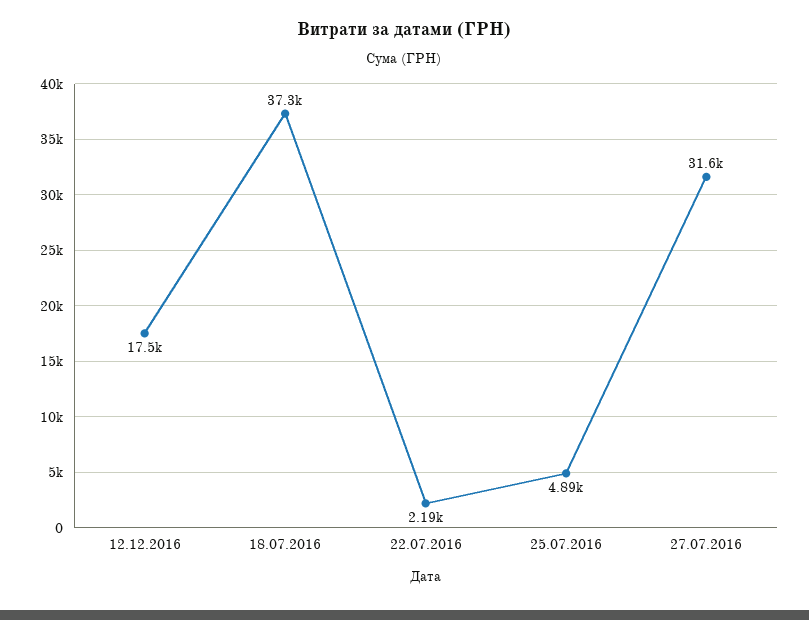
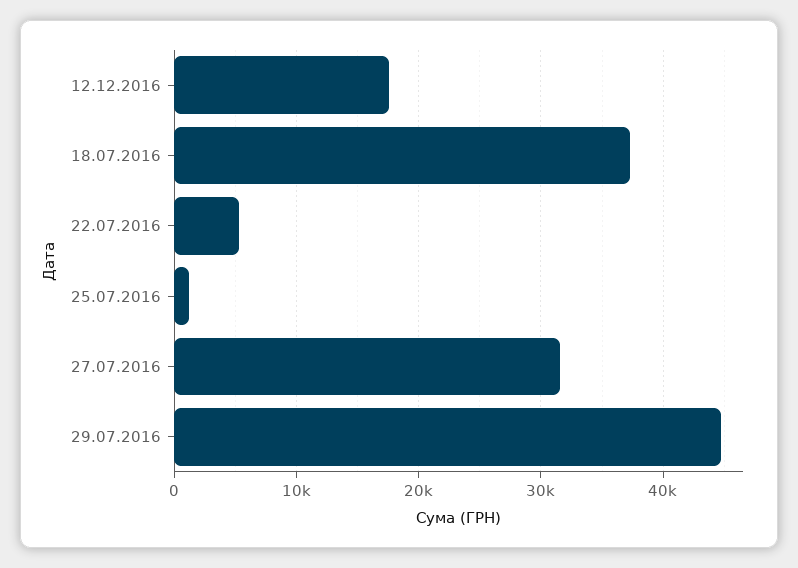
22.07.2016: 2190 -> 5000
25.07.2016: 4890 -> 1000
29.07.2016: none -> 45000

